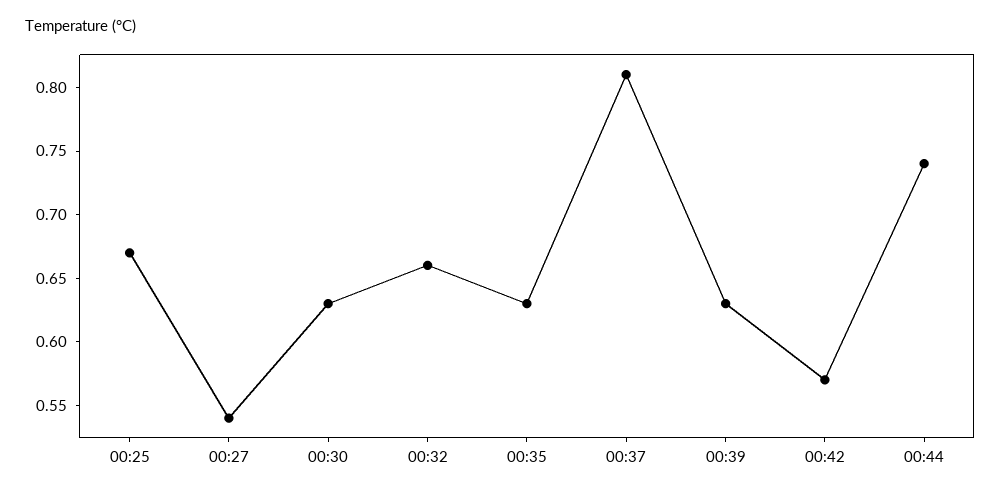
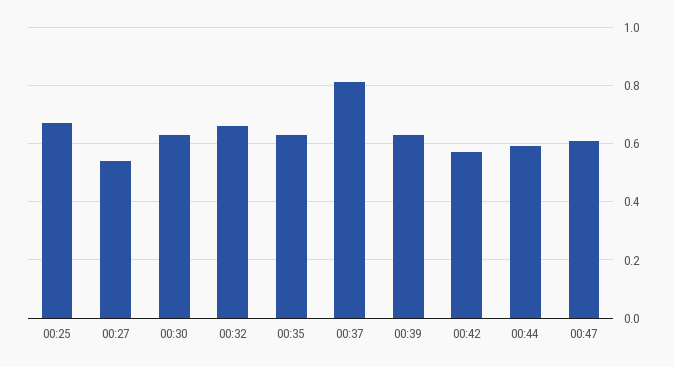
00:44: 0.74 -> 0.6
00:47: none -> 0.6

